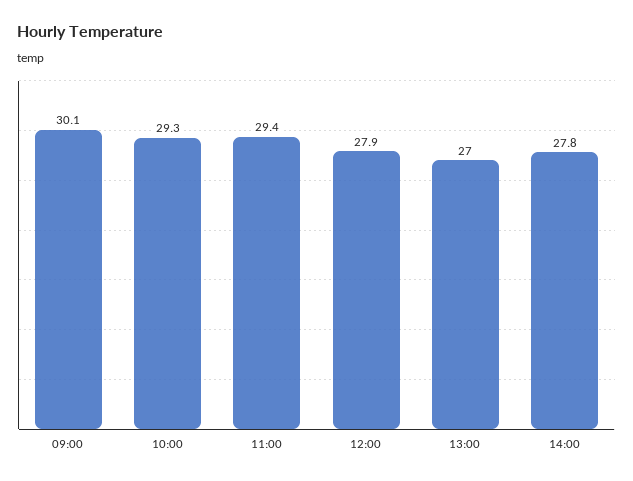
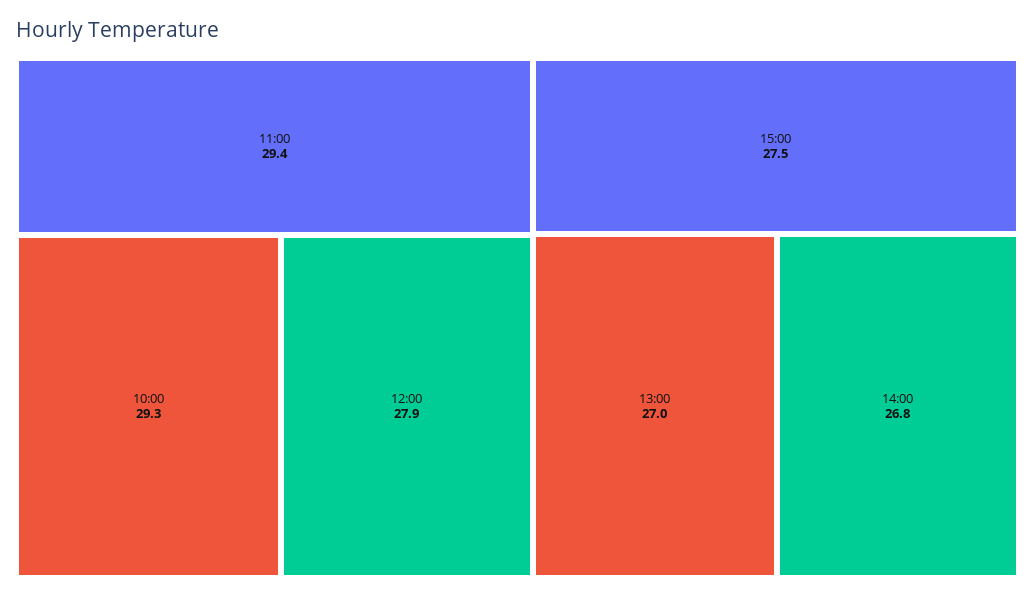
09:00: 30.1 -> none
14:00: 27.8 -> 26.8
15:00: none -> 27.5

